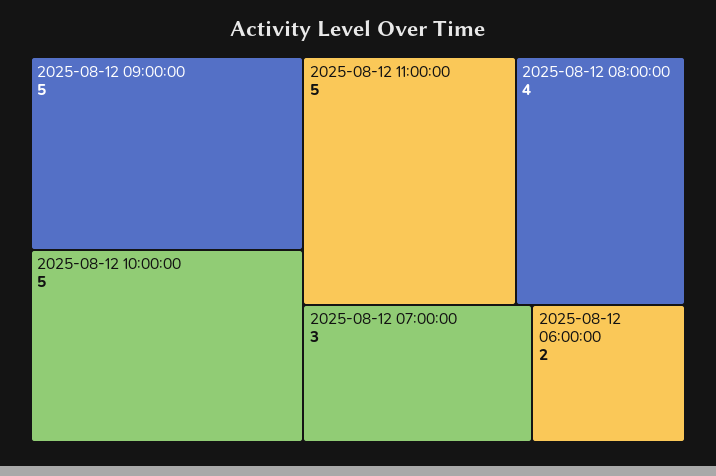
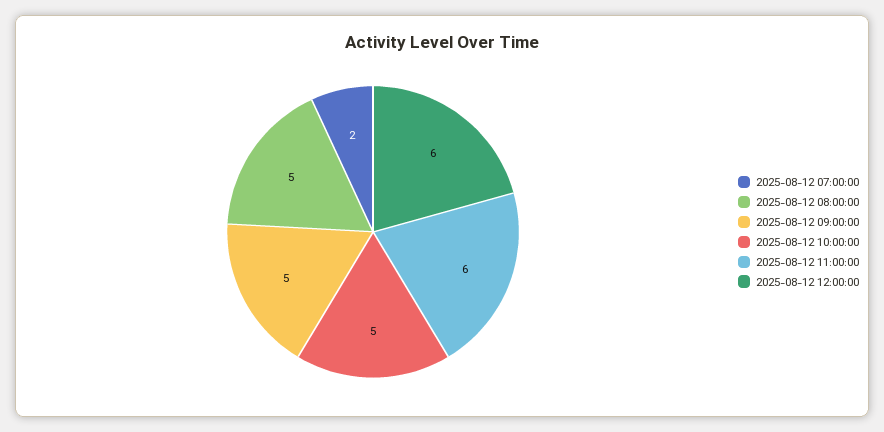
2025-08-12 11:00:00: 5 -> 6
2025-08-12 08:00:00: 4 -> 5
2025-08-12 07:00:00: 3 -> 2
2025-08-12 06:00:00: 2 -> none
2025-08-12 12:00:00: none -> 6

